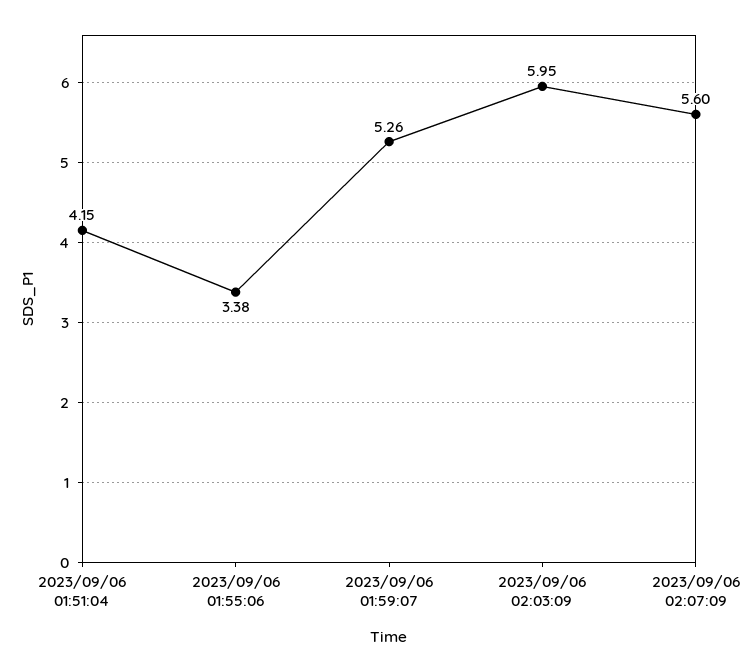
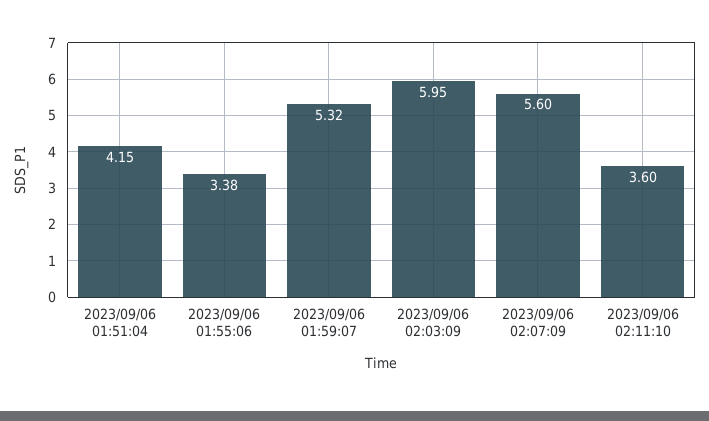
2023/09/06 01:59:07: 5.26 -> 5.32
2023/09/06 02:11:10: none -> 3.6

